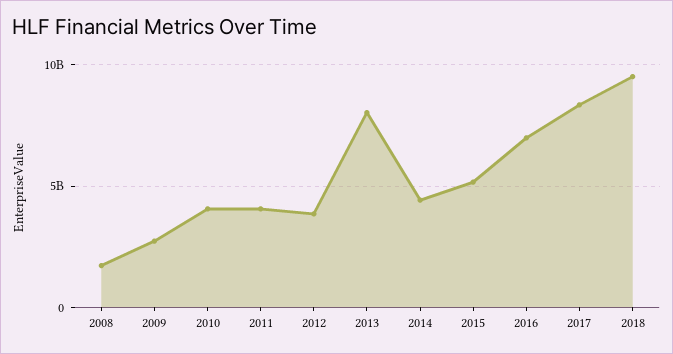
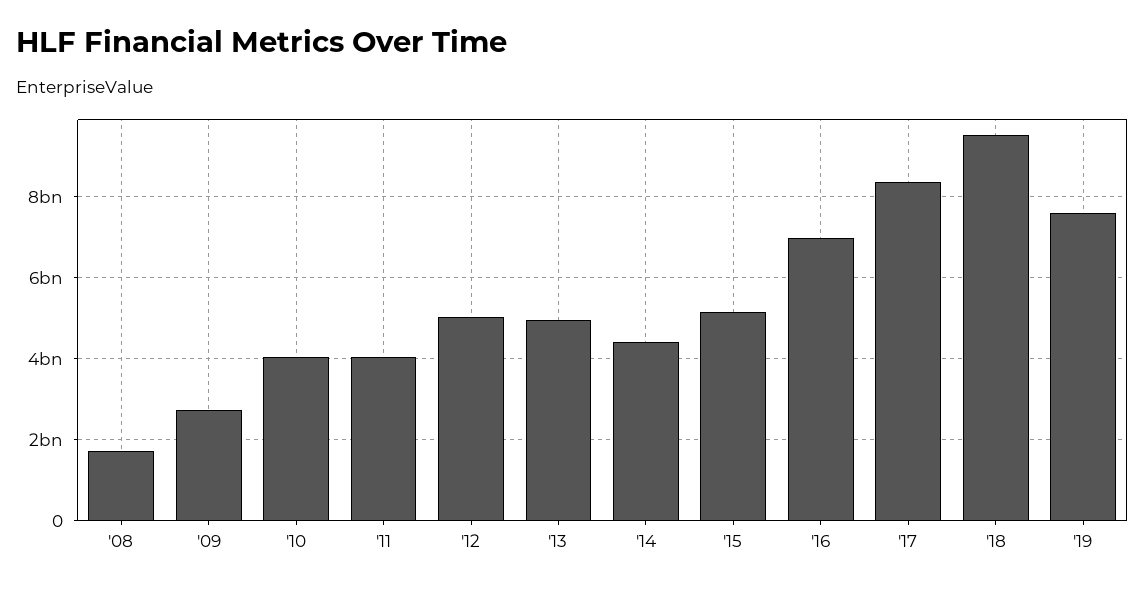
2012: 4000000000 -> 5000000000
2013: 8000000000 -> 5000000000
'19: none -> 7600000000

